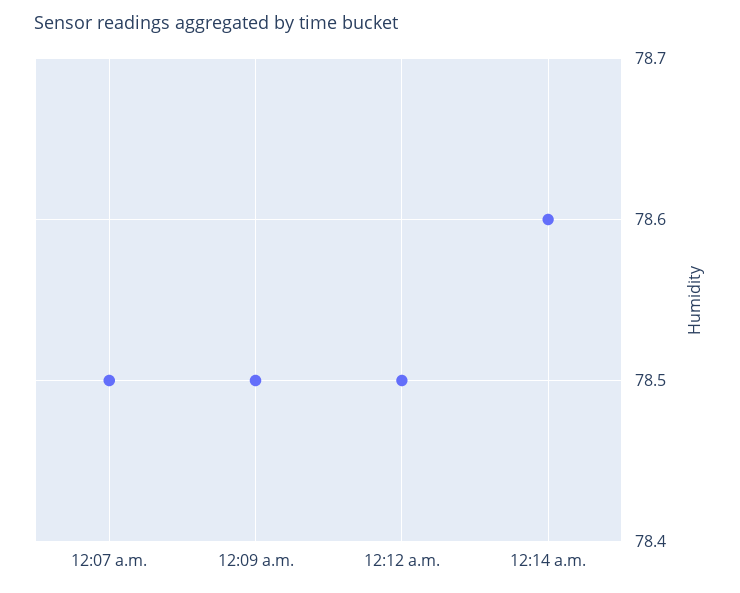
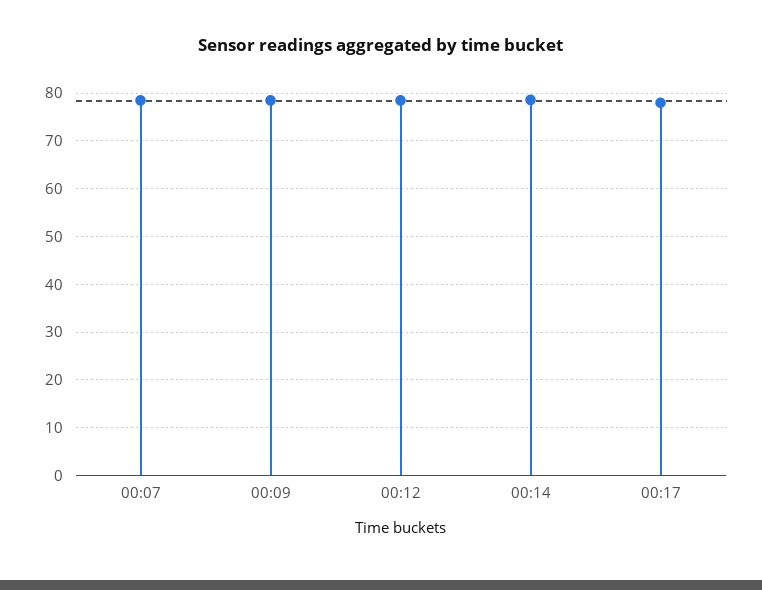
00:17: none -> 78

